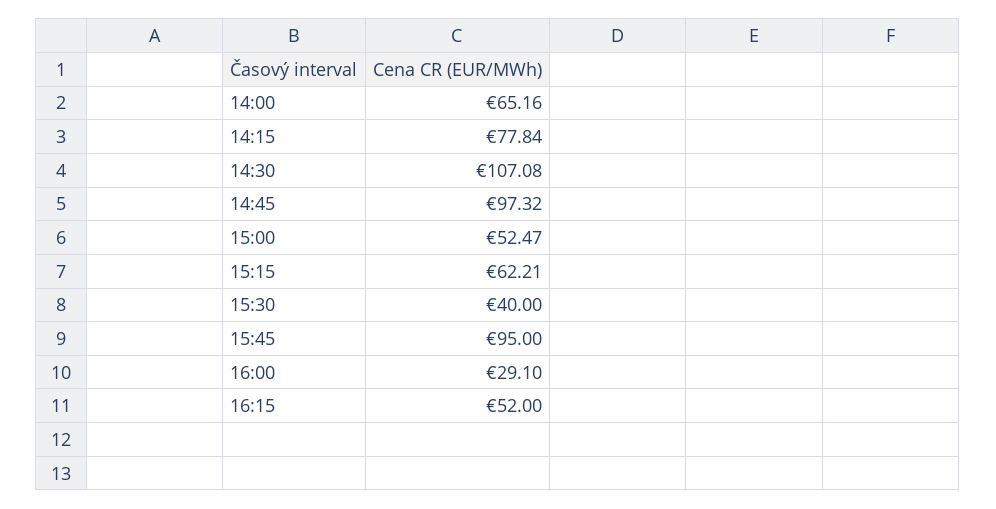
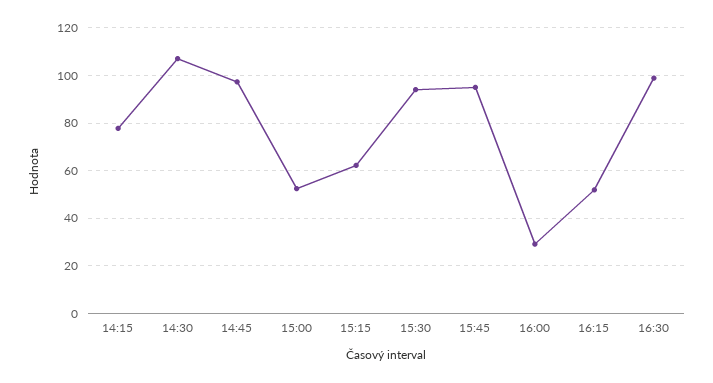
14:00: 65.16 -> none
15:30: 40 -> 95
16:30: none -> 100

